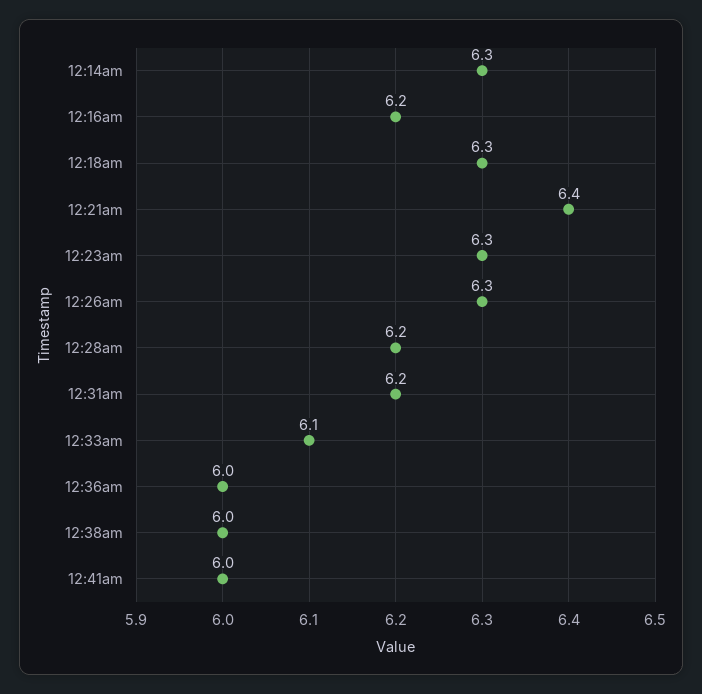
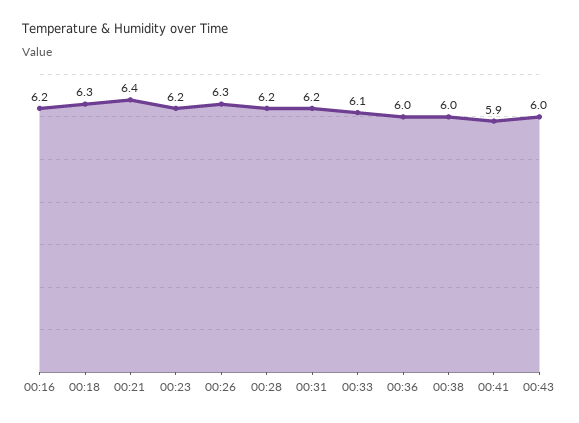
12:14am: 6.3 -> none
12:23am: 6.3 -> 6.2
12:41am: 6 -> 5.9
00:43: none -> 6

